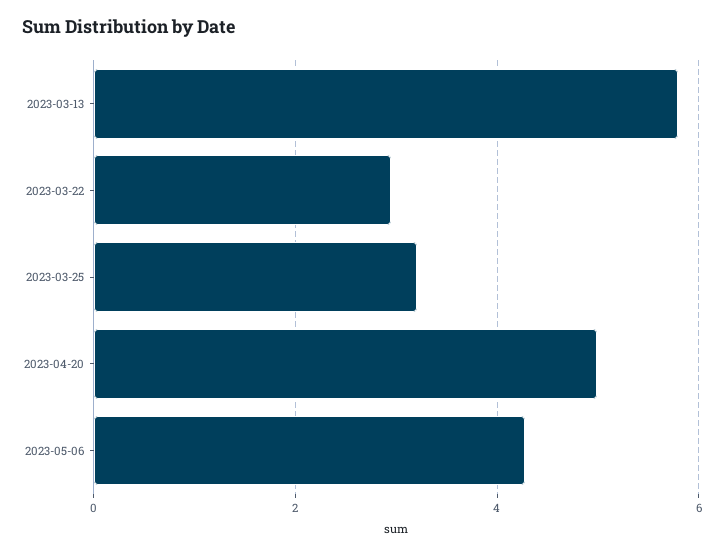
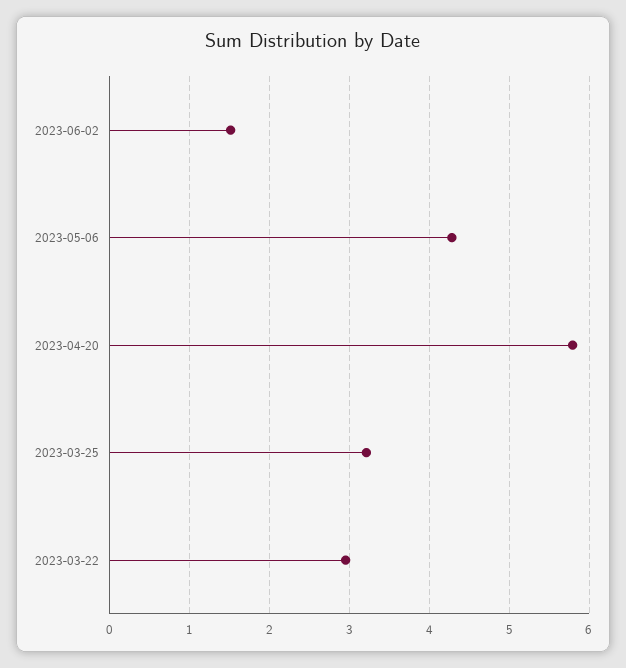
2023-03-13: 5.8 -> none
2023-04-20: 5 -> 5.8
2023-06-02: none -> 1.5

